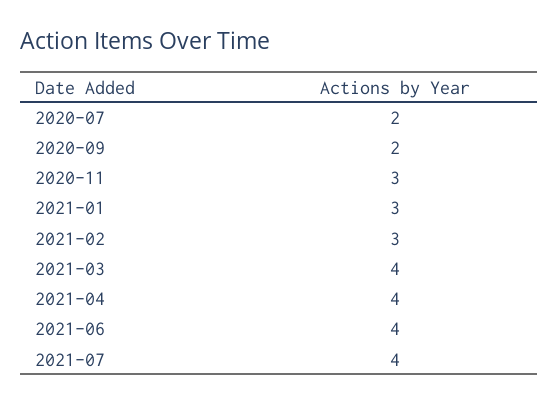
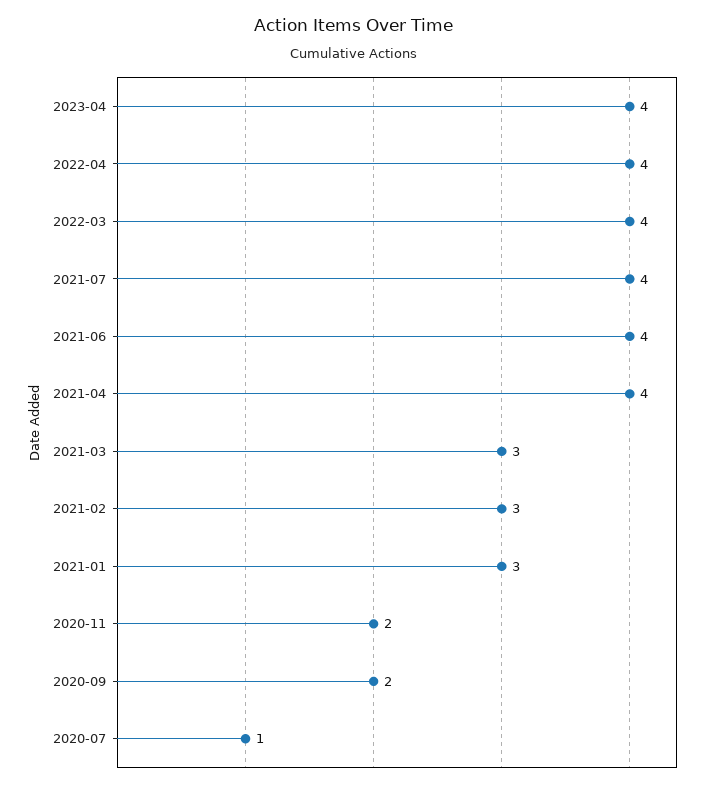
2020-07: 2 -> 1
2020-11: 3 -> 2
2021-03: 4 -> 3
2023-04: none -> 4
2022-04: none -> 4
2022-03: none -> 4

